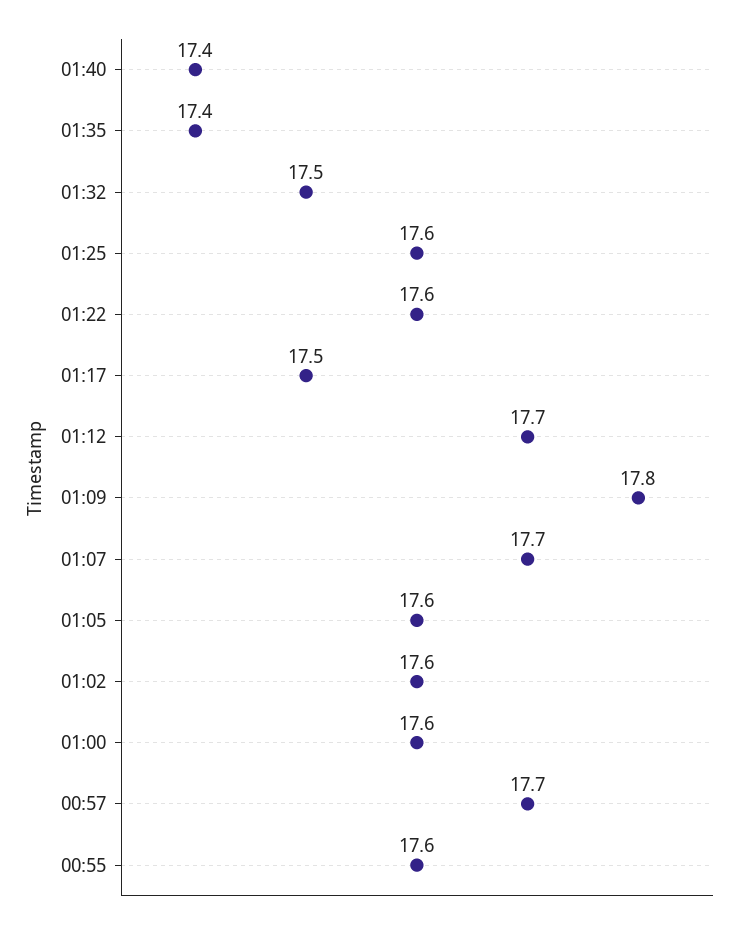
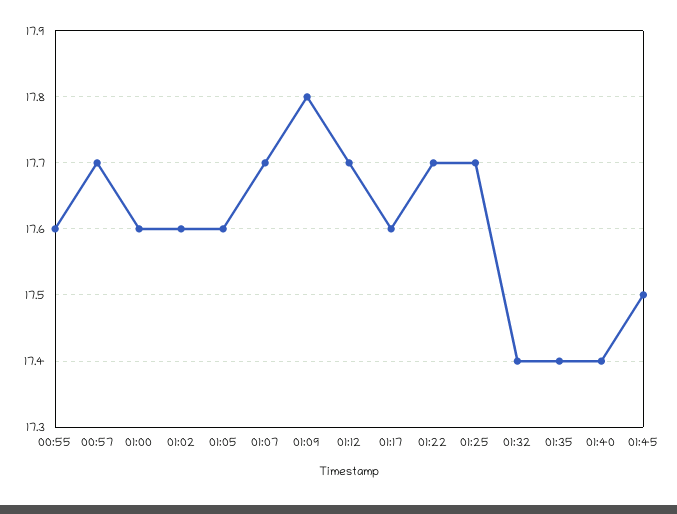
01:32: 17.5 -> 17.4
01:25: 17.6 -> 17.7
01:22: 17.6 -> 17.7
01:17: 17.5 -> 17.6
01:45: none -> 17.5

